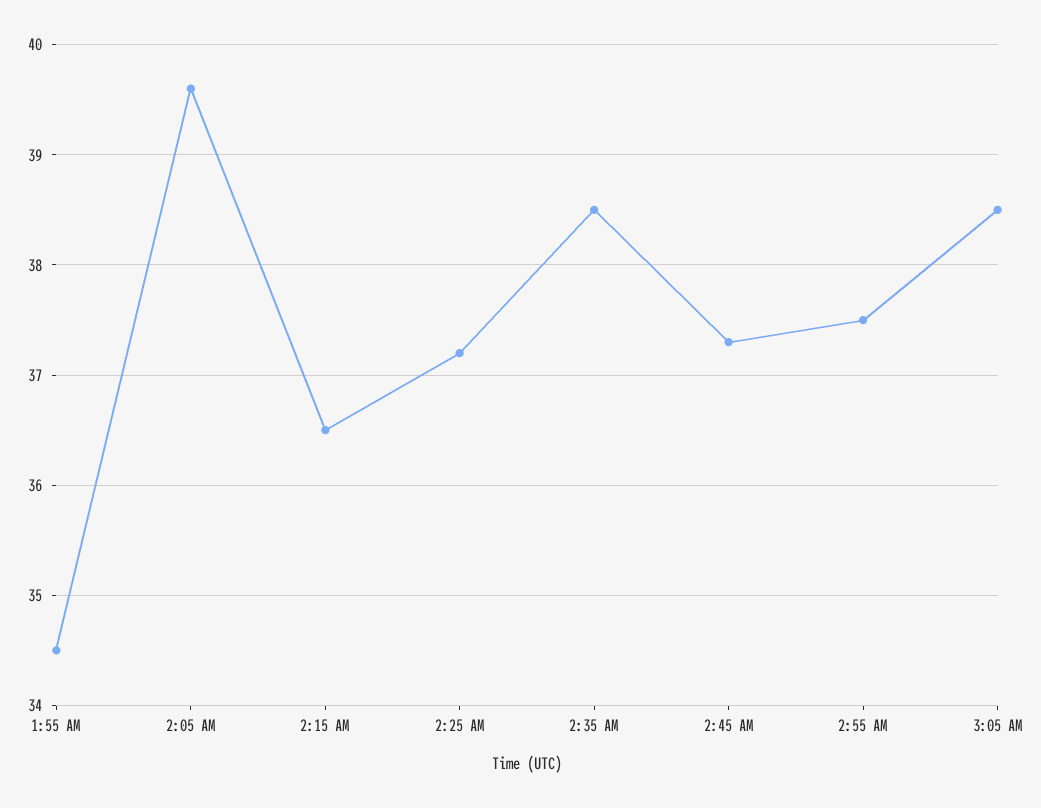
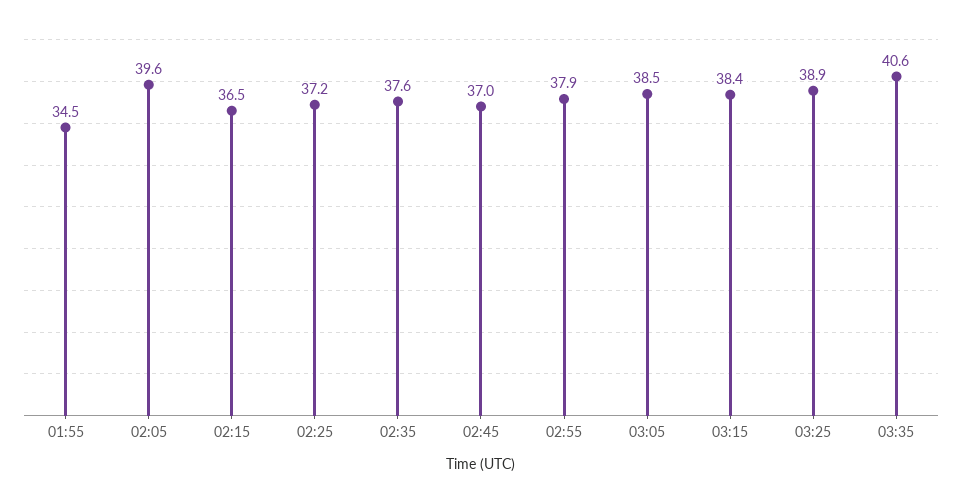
2:35 AM: 38.5 -> 37.6
2:45 AM: 37.3 -> 37
2:55 AM: 37.5 -> 37.9
03:15: none -> 38.4
03:25: none -> 38.9
03:35: none -> 40.6

